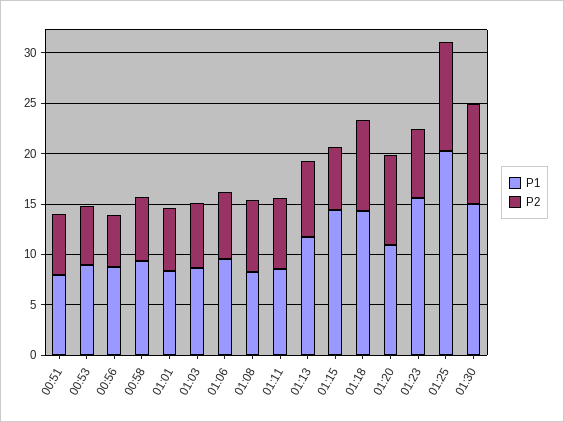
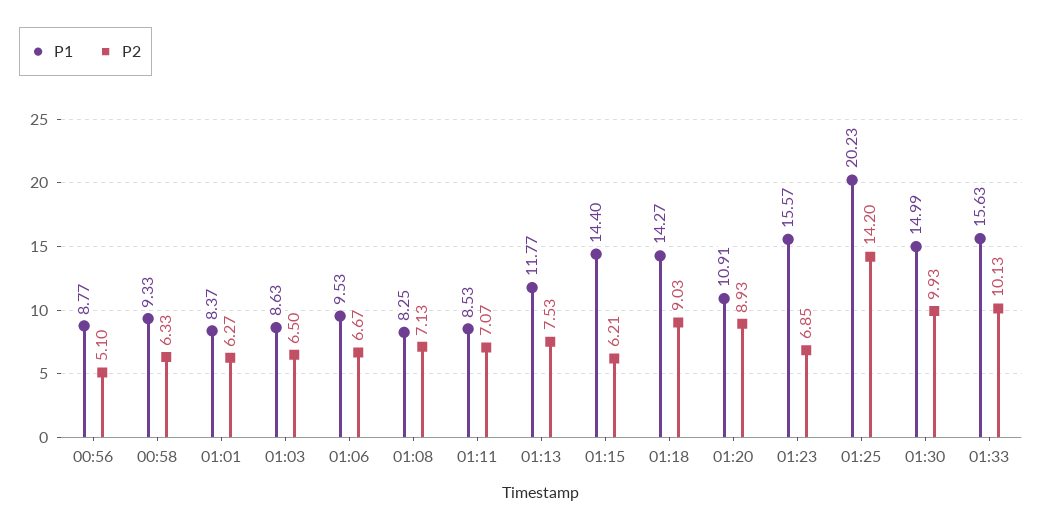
P1, 00:51: 8 -> none
P2, 00:51: 6 -> none
P1, 00:53: 9 -> none
P2, 00:53: 6 -> none
P2, 01:25: 11 -> 14.2
P1, 01:33: none -> 15.63
P2, 01:33: none -> 10.13

